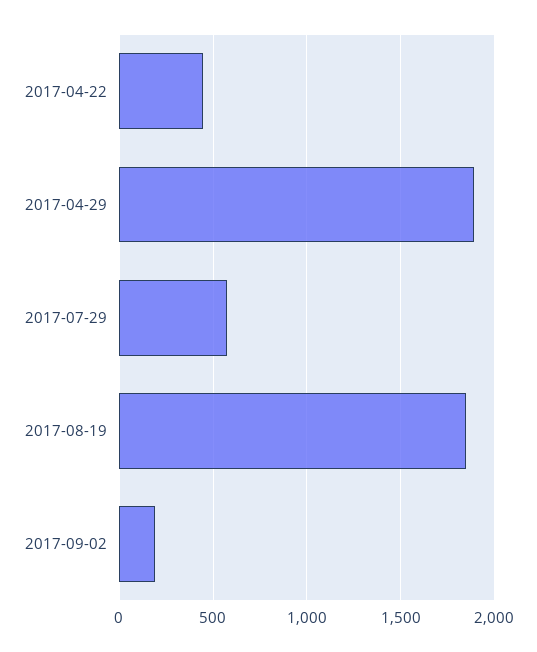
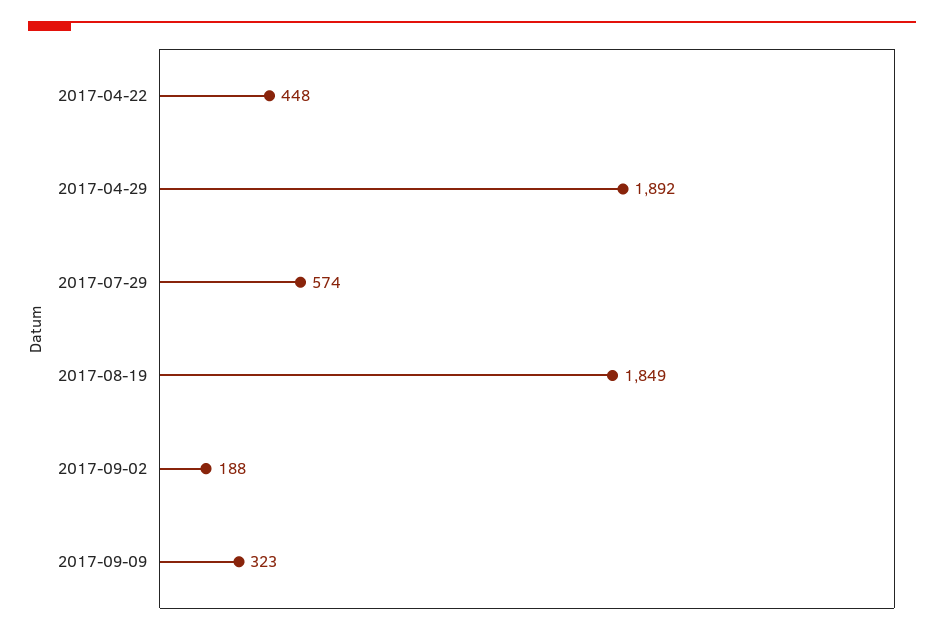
2017-09-09: none -> 323

